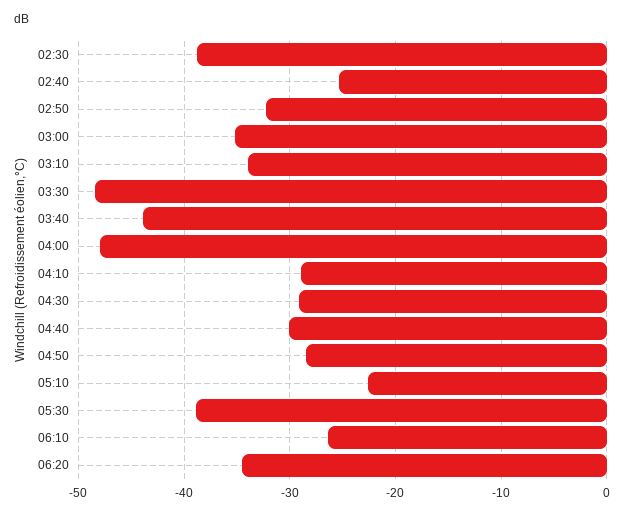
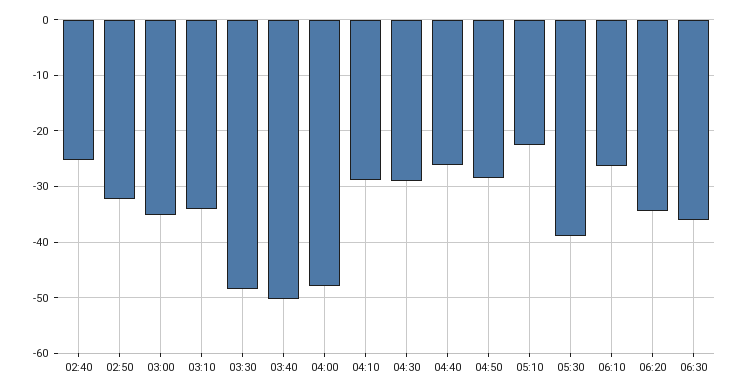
02:30: -39 -> none
03:40: -44 -> -50
04:40: -30 -> -26
06:30: none -> -36

